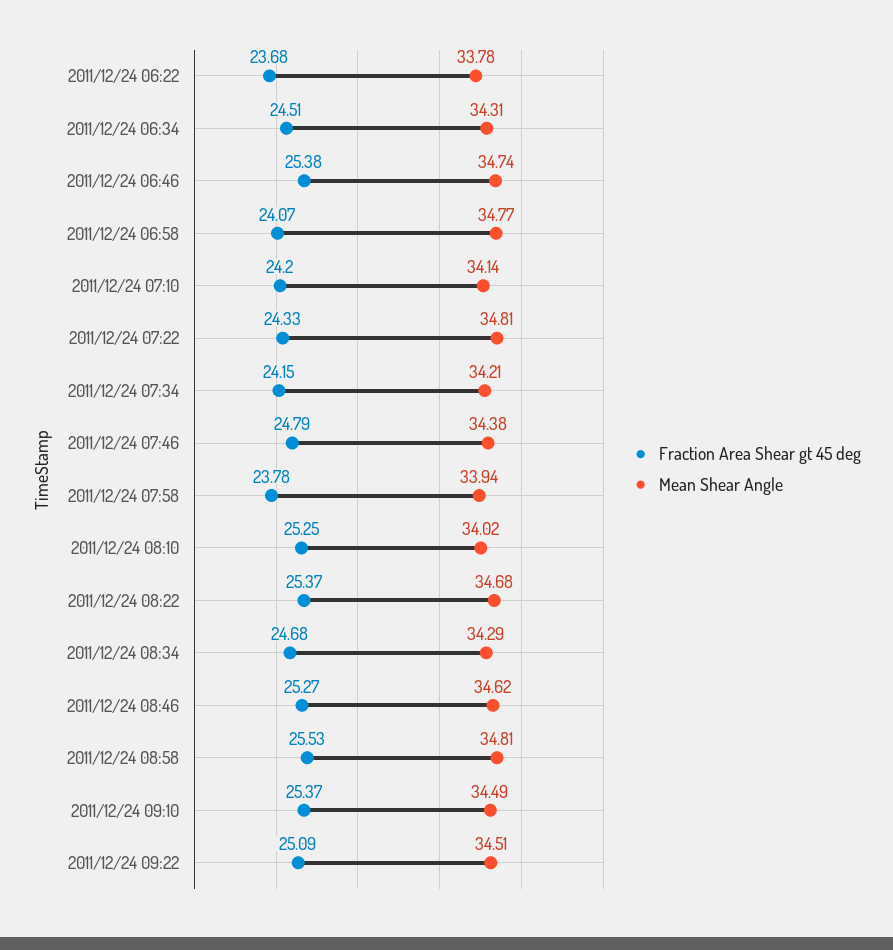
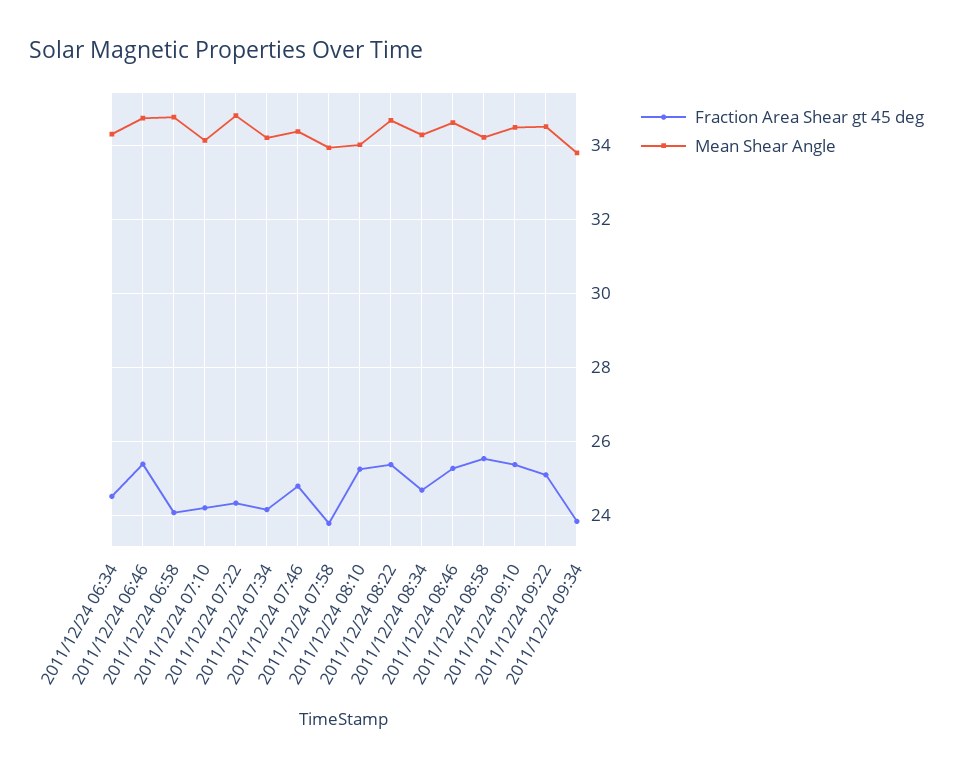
Fraction Area Shear gt 45 deg, 2011/12/24 06:22: 23.68 -> none
Mean Shear Angle, 2011/12/24 06:22: 33.78 -> none
Mean Shear Angle, 2011/12/24 08:58: 34.81 -> 34.2
Fraction Area Shear gt 45 deg, 2011/12/24 09:34: none -> 23.8
Mean Shear Angle, 2011/12/24 09:34: none -> 33.8

